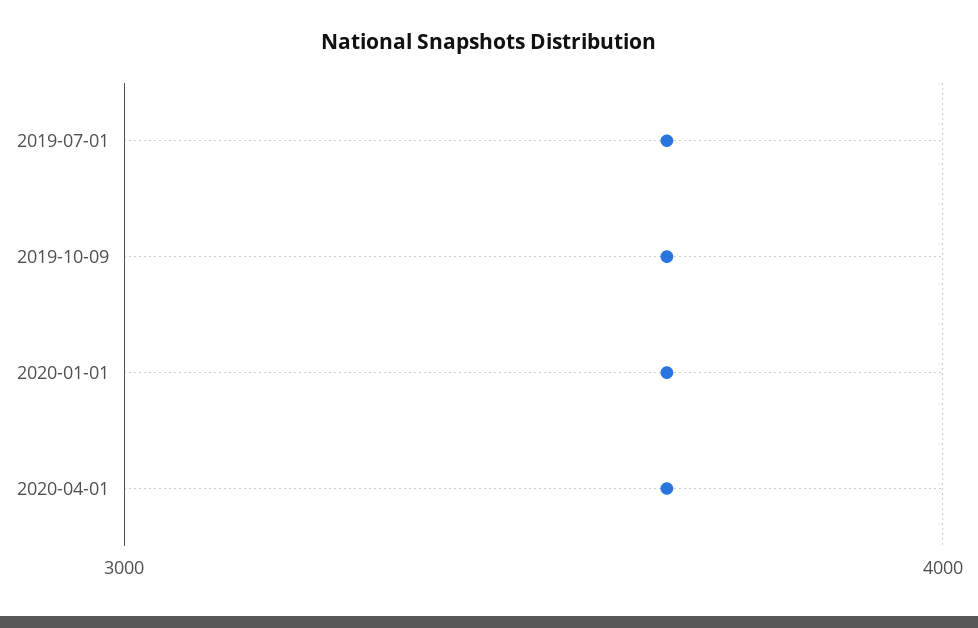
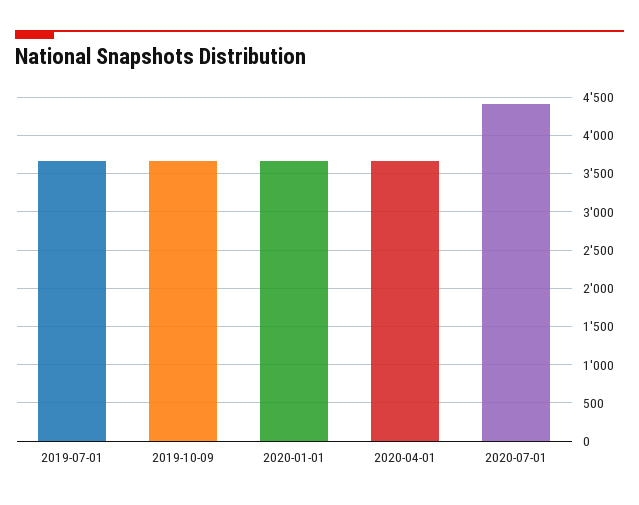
2020-07-01: none -> 4400

